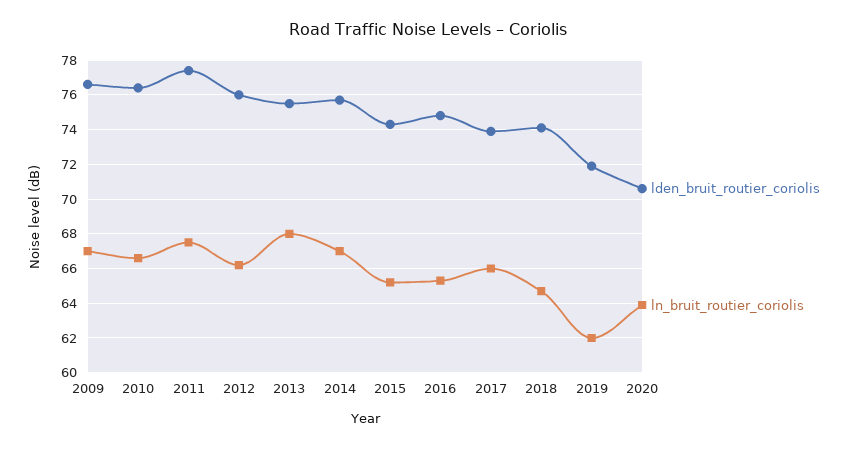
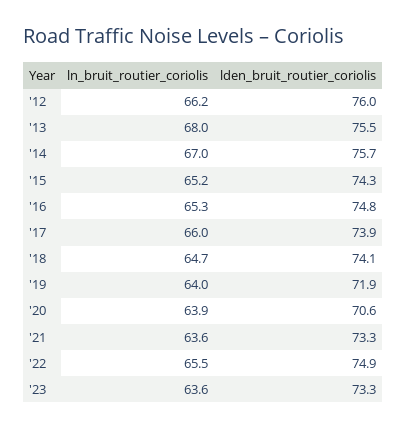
lden_bruit_routier_coriolis, 2009: 76.5 -> none
ln_bruit_routier_coriolis, 2009: 67 -> none
lden_bruit_routier_coriolis, 2010: 76.5 -> none
ln_bruit_routier_coriolis, 2010: 66.5 -> none
lden_bruit_routier_coriolis, 2011: 77.5 -> none
ln_bruit_routier_coriolis, 2011: 67.5 -> none
ln_bruit_routier_coriolis, 2019: 62 -> 64
ln_bruit_routier_coriolis, '21: none -> 63.6
lden_bruit_routier_coriolis, '21: none -> 73.3
ln_bruit_routier_coriolis, '22: none -> 65.5
lden_bruit_routier_coriolis, '22: none -> 74.9
ln_bruit_routier_coriolis, '23: none -> 63.6
lden_bruit_routier_coriolis, '23: none -> 73.3

